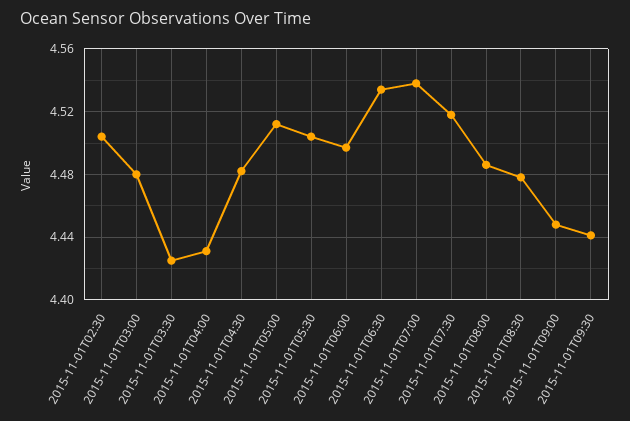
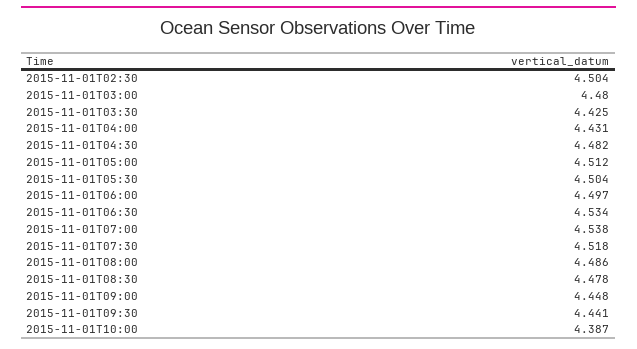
2015-11-01T10:00: none -> 4.387

